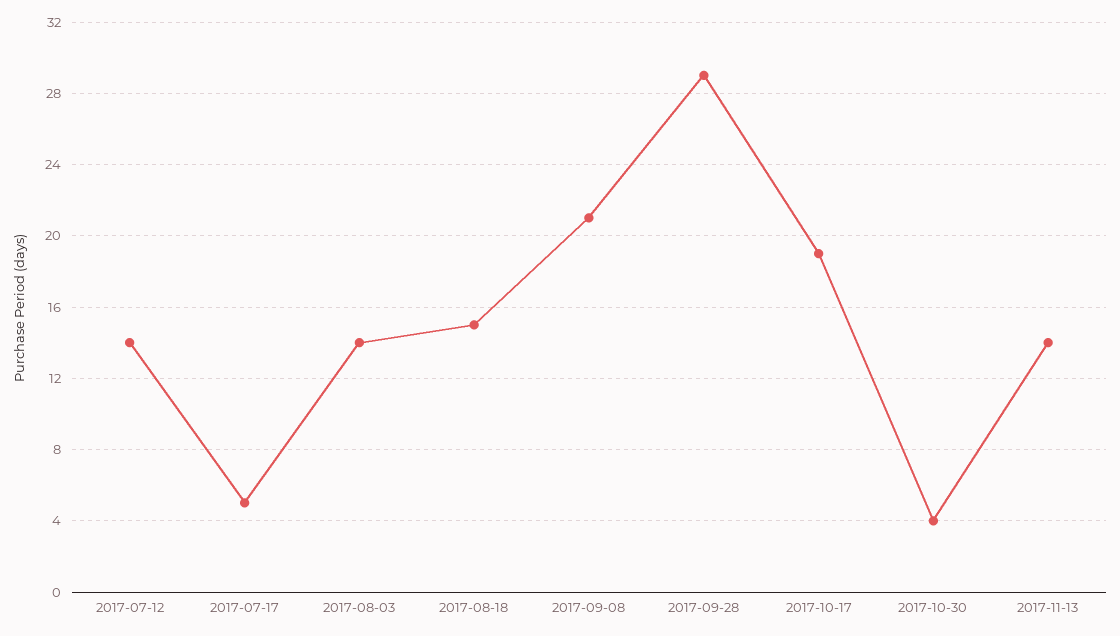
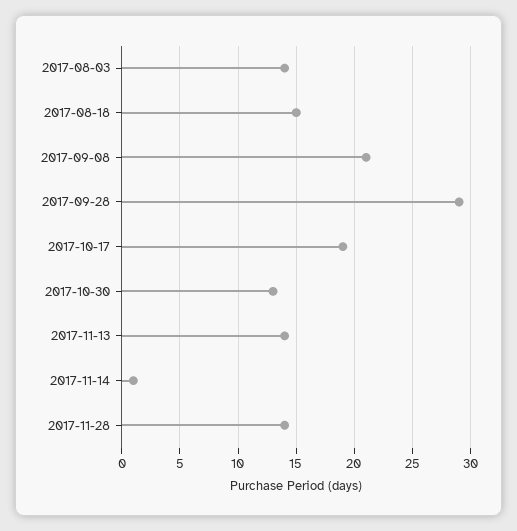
2017-07-12: 14 -> none
2017-07-17: 5 -> none
2017-10-30: 4 -> 13
2017-11-14: none -> 1
2017-11-28: none -> 14

